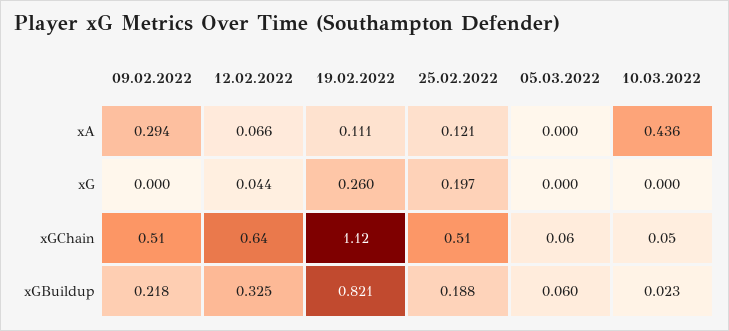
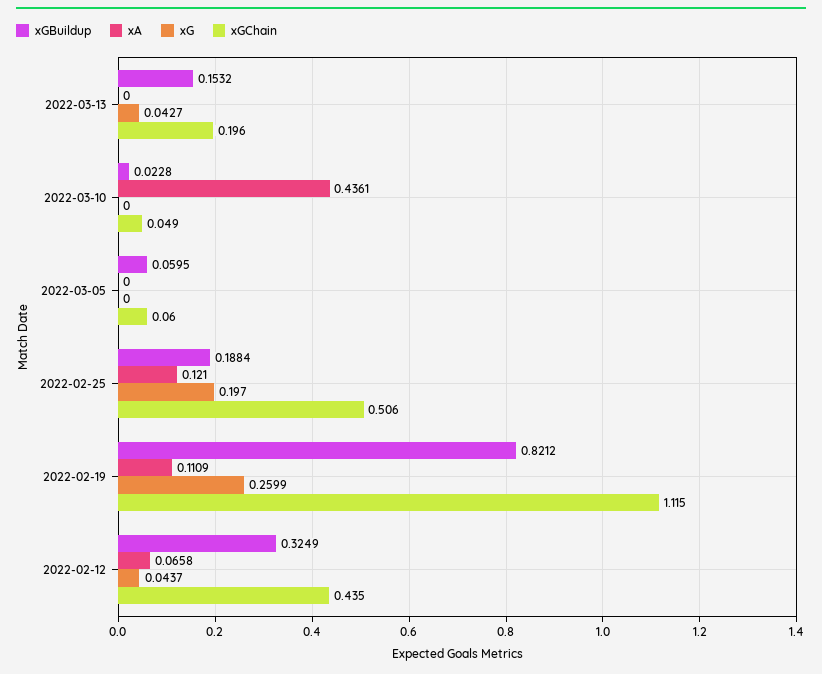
xA, 09.02.2022: 0.294 -> none
xG, 09.02.2022: 0 -> none
xGChain, 09.02.2022: 0.51 -> none
xGChain, 12.02.2022: 0.64 -> 0.435
xGBuildup, 09.02.2022: 0.218 -> none
xGBuildup, 2022-03-13: none -> 0.1532
xA, 2022-03-13: none -> 0
xG, 2022-03-13: none -> 0.0427
xGChain, 2022-03-13: none -> 0.196

